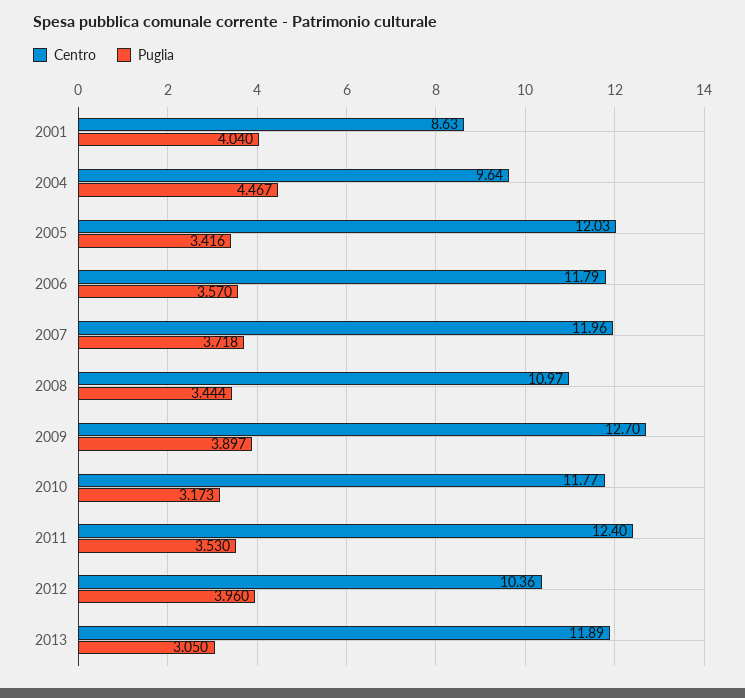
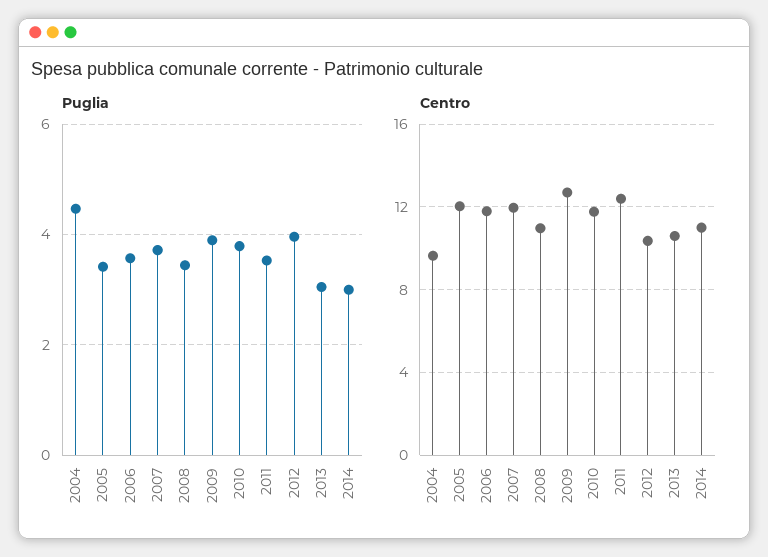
Centro, 2001: 8.63 -> none
Puglia, 2001: 4.04 -> none
Puglia, 2010: 3.173 -> 3.8
Centro, 2013: 11.89 -> 10.5
Puglia, 2014: none -> 3
Centro, 2014: none -> 11

